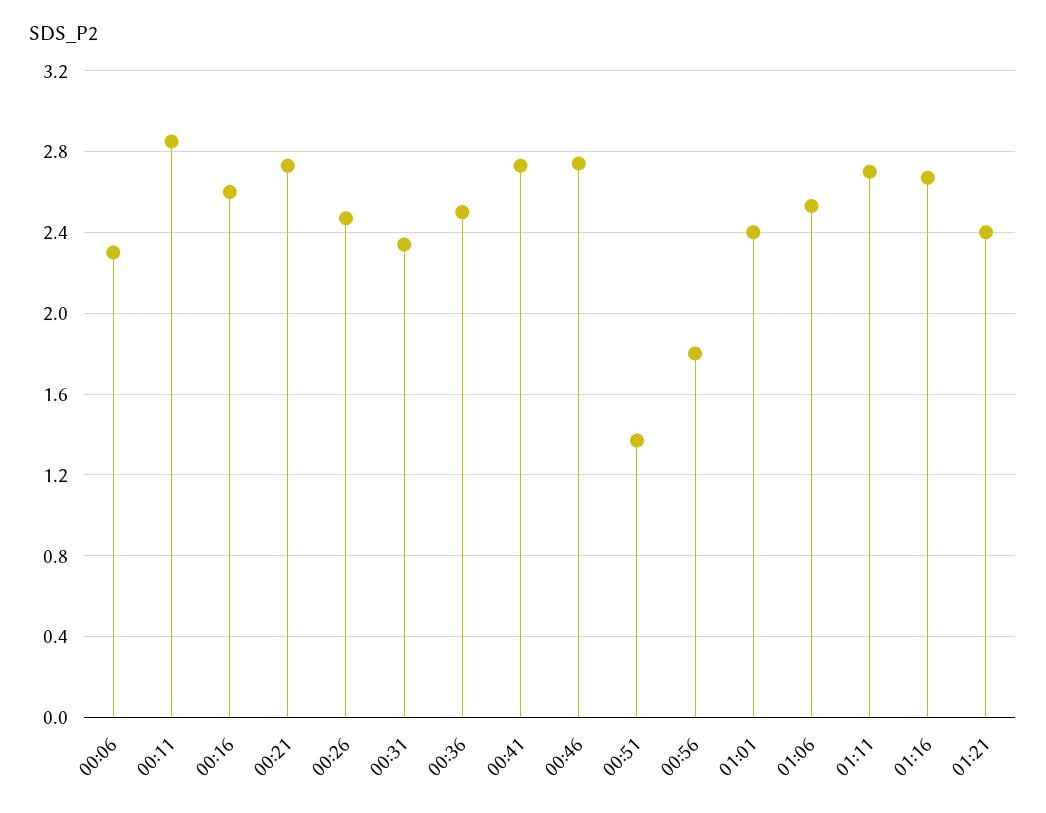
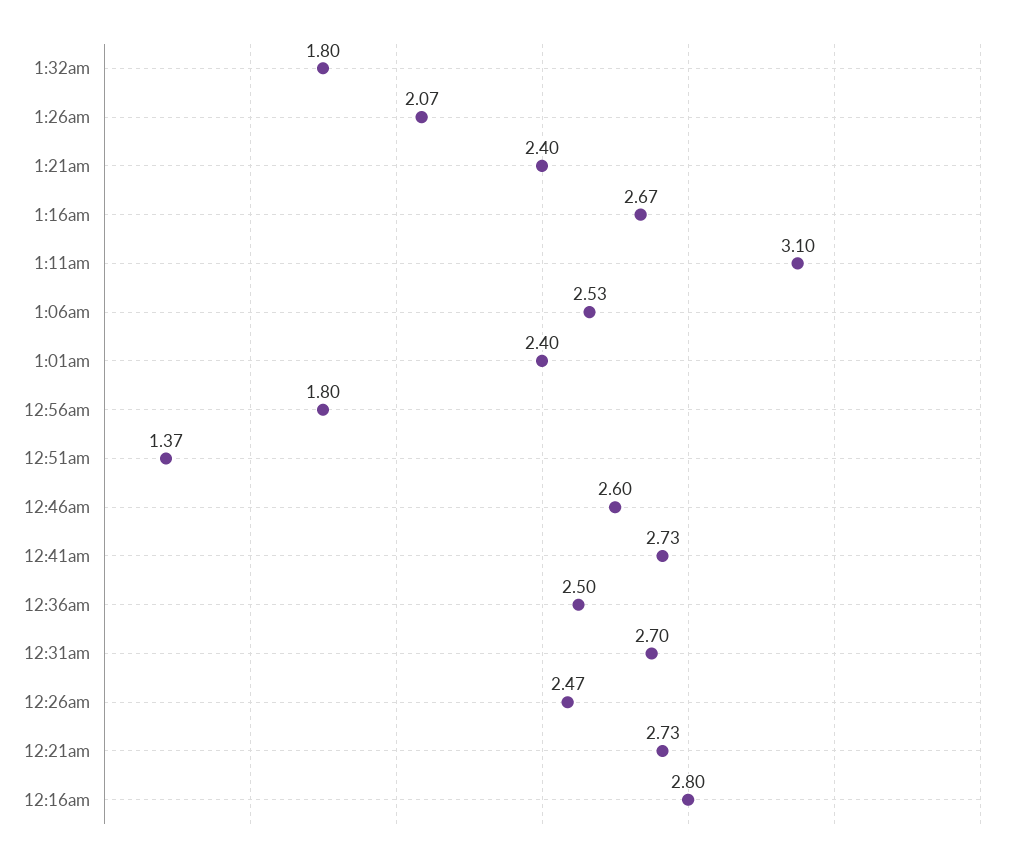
00:06: 2.3 -> none
00:11: 2.85 -> none
00:16: 2.6 -> 2.8
00:31: 2.35 -> 2.7
00:46: 2.75 -> 2.6
01:11: 2.7 -> 3.1
1:32am: none -> 1.8
1:26am: none -> 2.07

